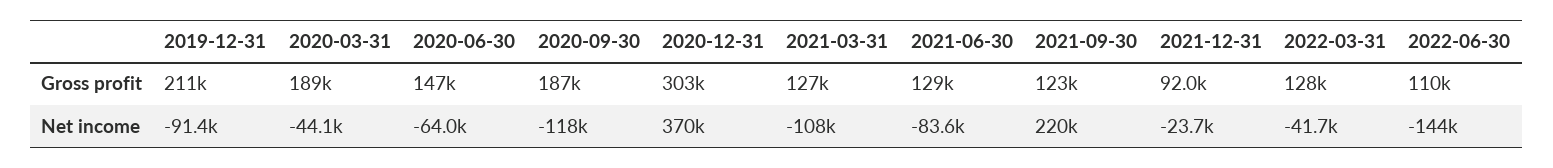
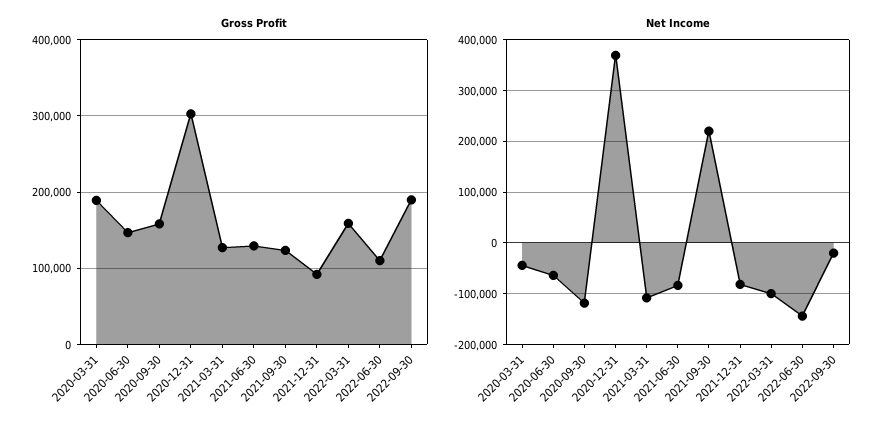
Gross profit, 2019-12-31: 211000 -> none
Gross profit, 2020-09-30: 187000 -> 160000
Gross profit, 2022-03-31: 128000 -> 160000
Net income, 2019-12-31: -91400 -> none
Net income, 2021-12-31: -23700 -> -80000
Net income, 2022-03-31: -41700 -> -100000
Gross profit, 2022-09-30: none -> 190000
Net income, 2022-09-30: none -> -20000

